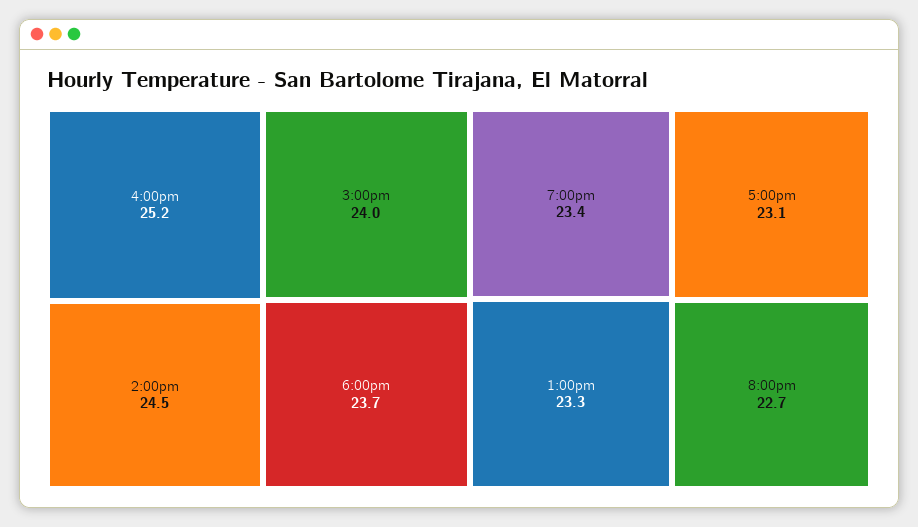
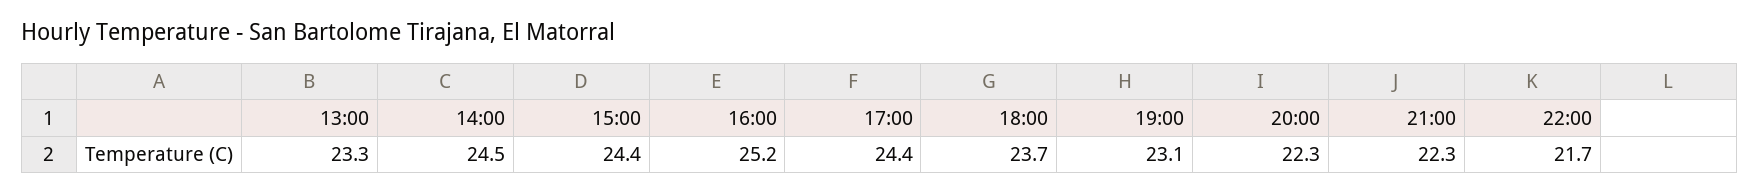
3:00pm: 24 -> 24.4
7:00pm: 23.4 -> 23.1
5:00pm: 23.1 -> 24.4
8:00pm: 22.7 -> 22.3
21:00: none -> 22.3
22:00: none -> 21.7

